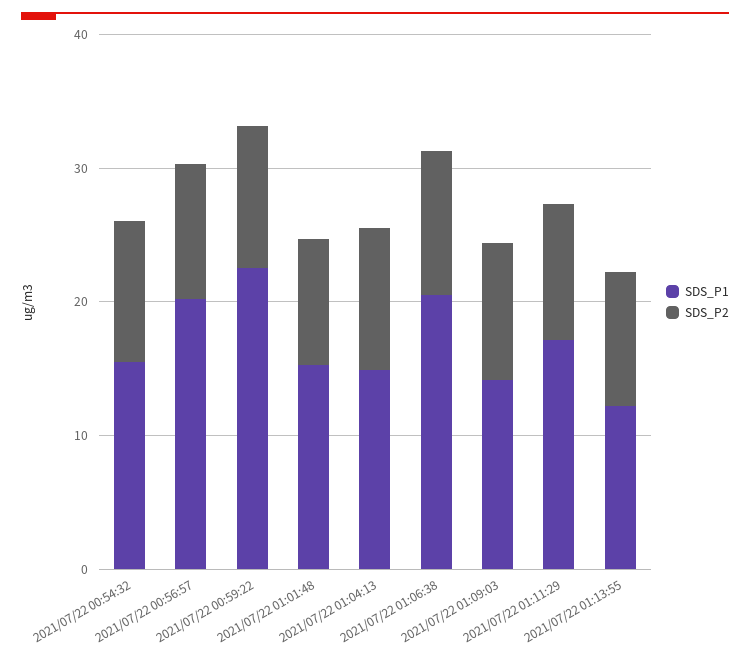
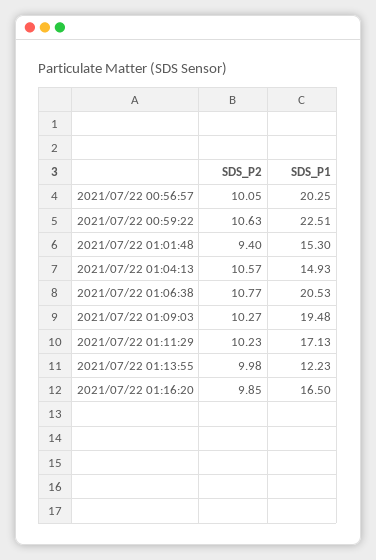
SDS_P1, 2021/07/22 00:54:32: 16 -> none
SDS_P2, 2021/07/22 00:54:32: 10 -> none
SDS_P1, 2021/07/22 01:09:03: 14 -> 19.48
SDS_P2, 2021/07/22 01:16:20: none -> 9.85
SDS_P1, 2021/07/22 01:16:20: none -> 16.5

